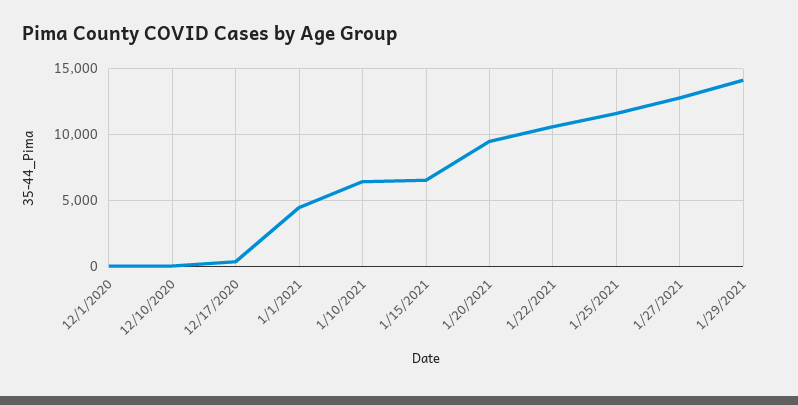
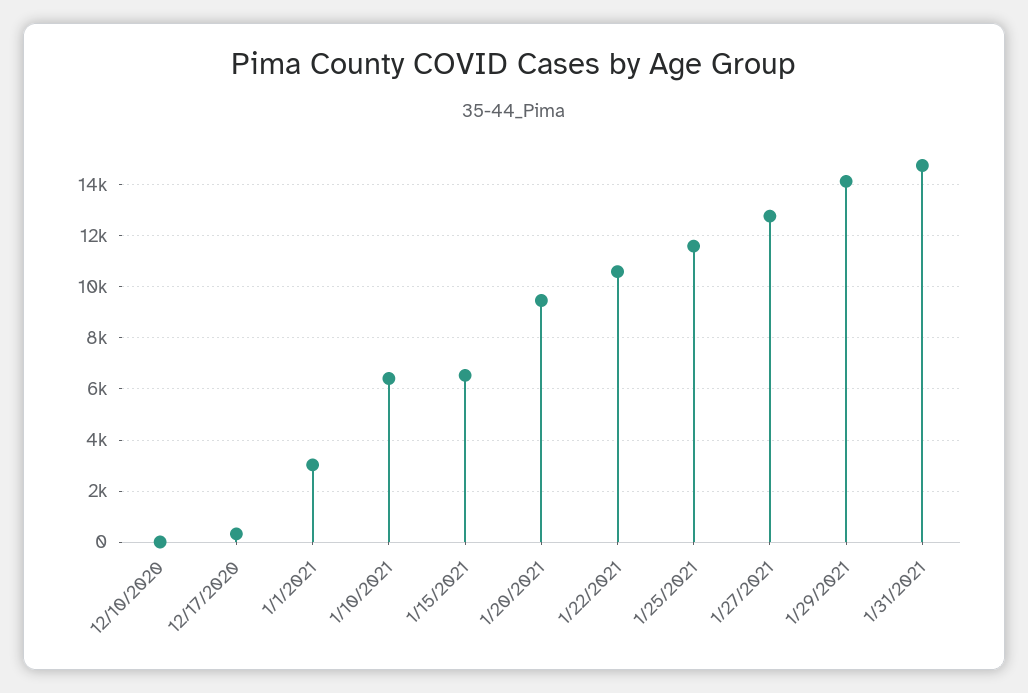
12/1/2020: 0 -> none
1/1/2021: 4500 -> 3000
1/31/2021: none -> 14750

